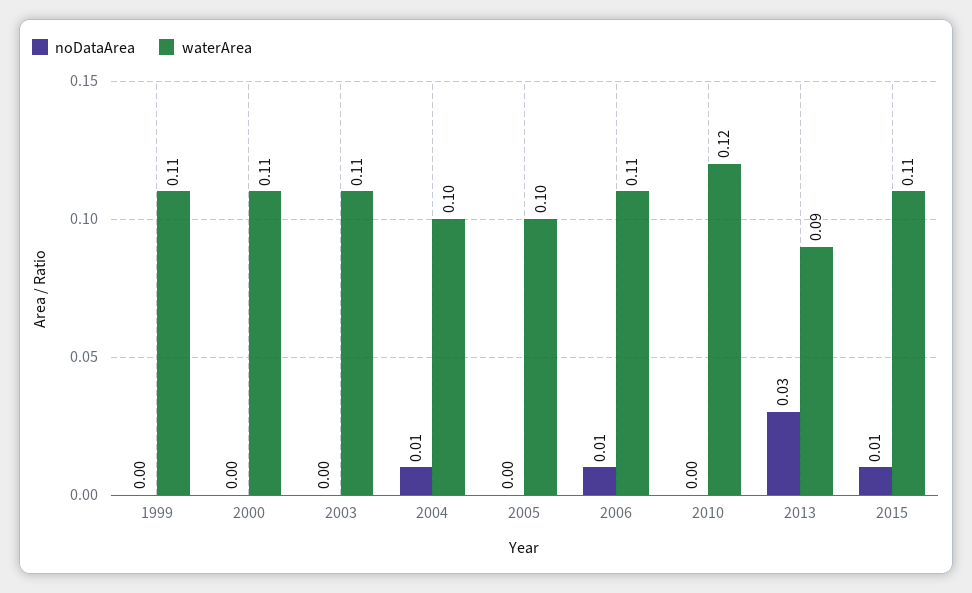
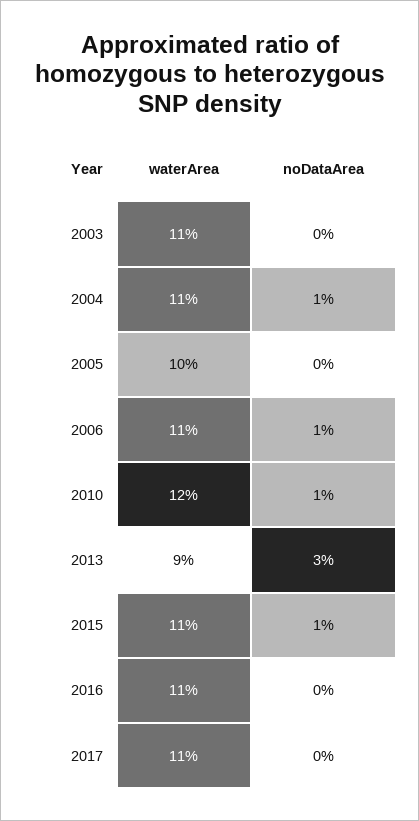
noDataArea, 1999: 0 -> none
waterArea, 1999: 0.11 -> none
noDataArea, 2000: 0 -> none
waterArea, 2000: 0.11 -> none
waterArea, 2004: 0.1 -> 0.11
noDataArea, 2010: 0 -> 0.01
waterArea, 2016: none -> 0.11
noDataArea, 2016: none -> 0
waterArea, 2017: none -> 0.11
noDataArea, 2017: none -> 0

